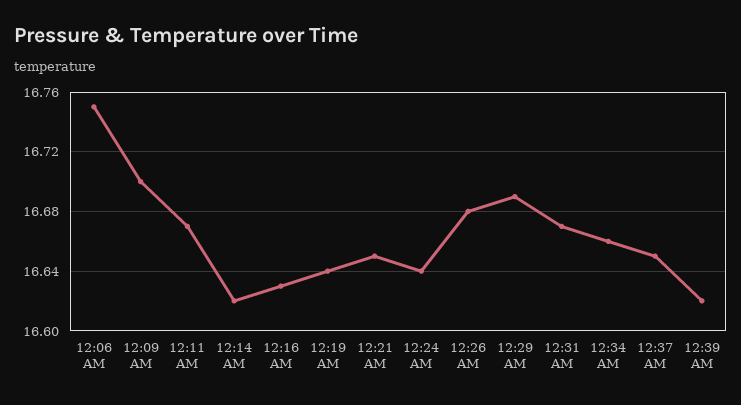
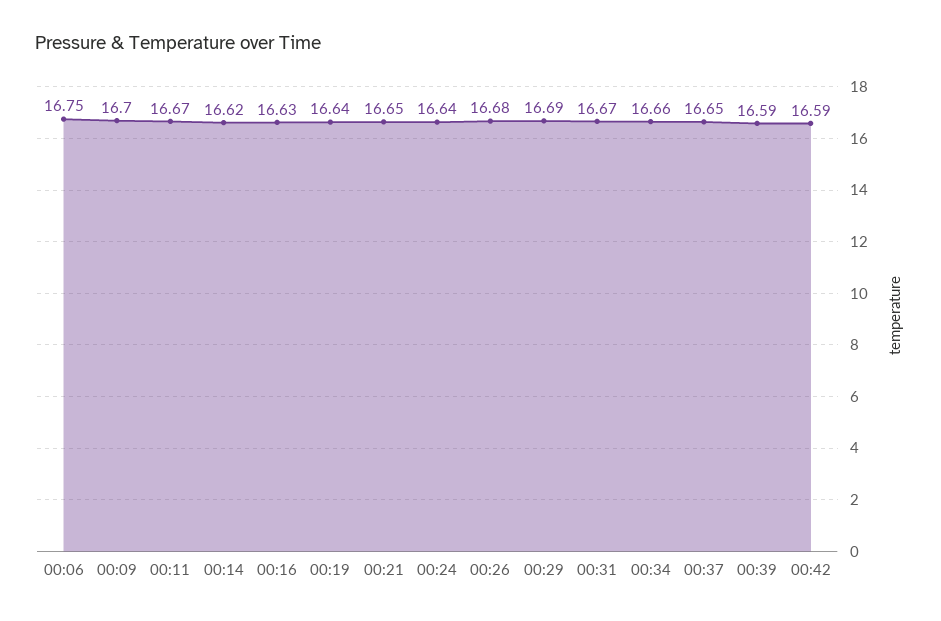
12:39 AM: 16.62 -> 16.59
00:42: none -> 16.59

